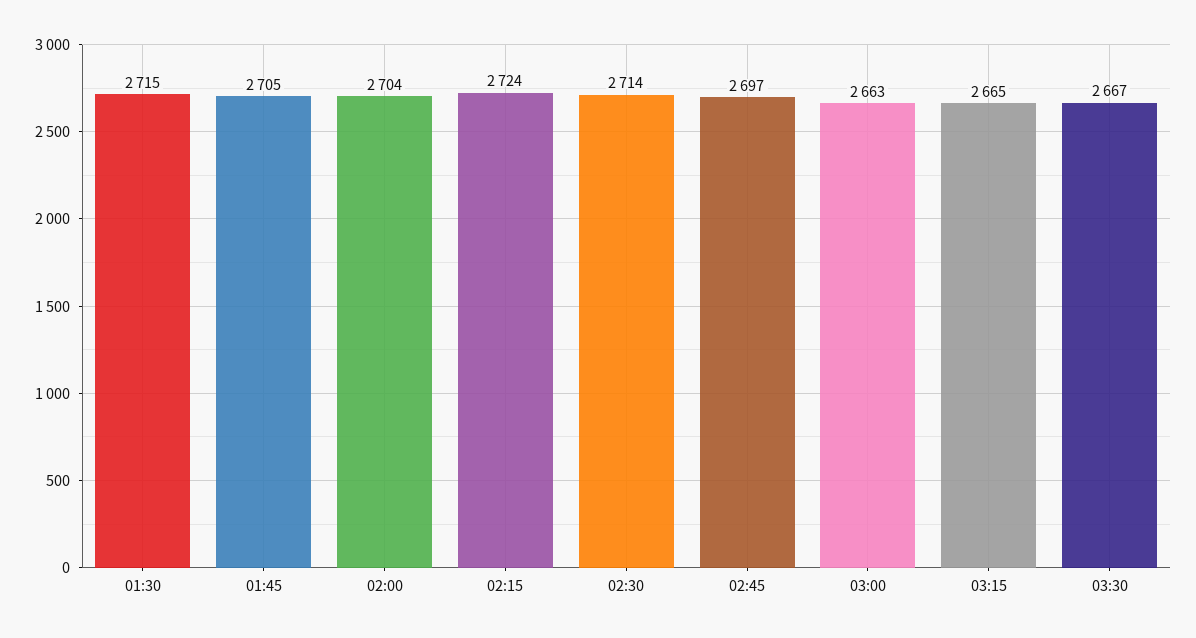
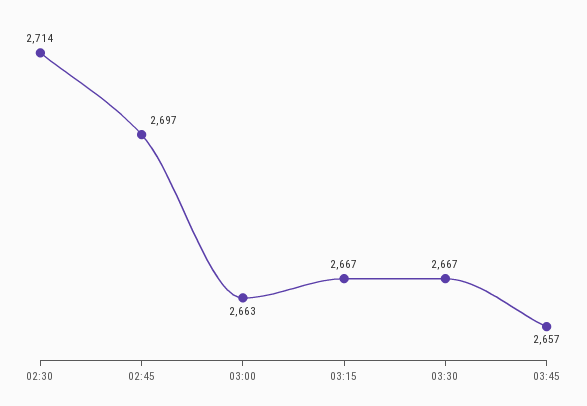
01:30: 2715 -> none
01:45: 2705 -> none
02:00: 2704 -> none
02:15: 2724 -> none
03:15: 2665 -> 2667
03:45: none -> 2657

